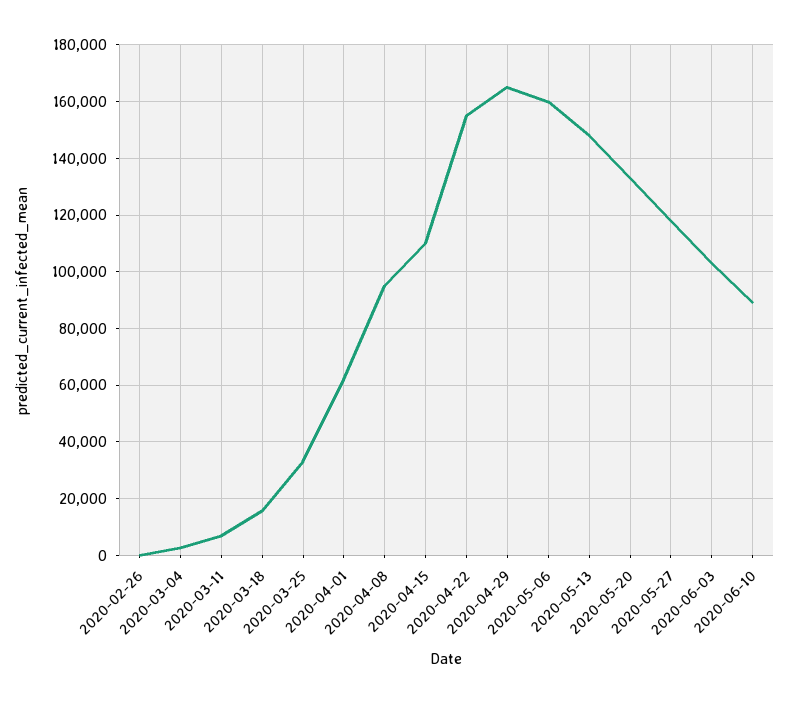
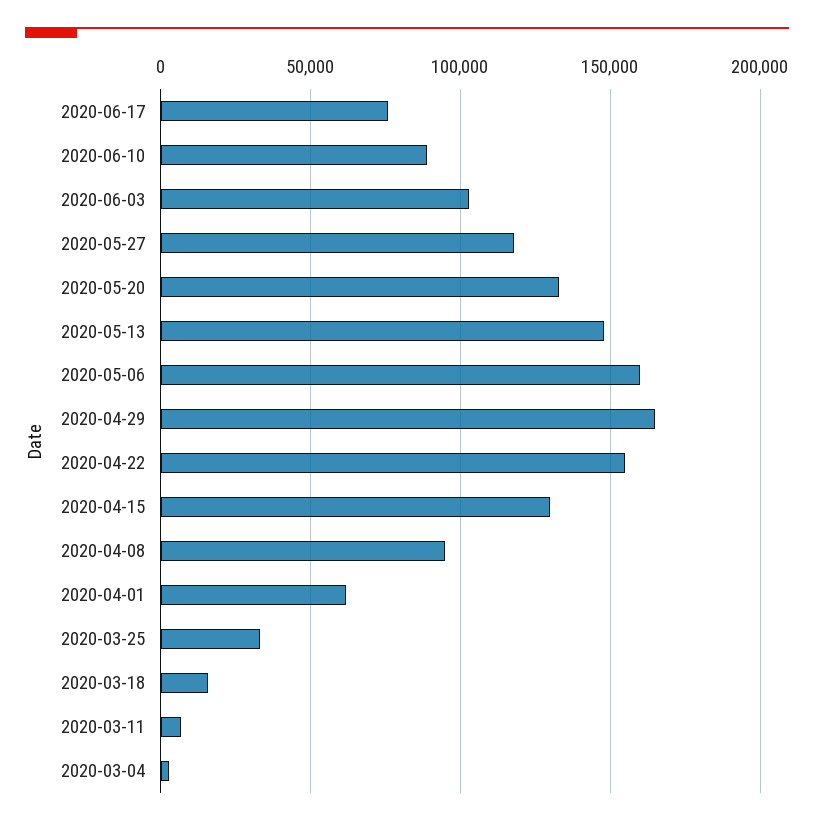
2020-02-26: 0 -> none
2020-04-15: 110000 -> 130000
2020-06-17: none -> 75000

